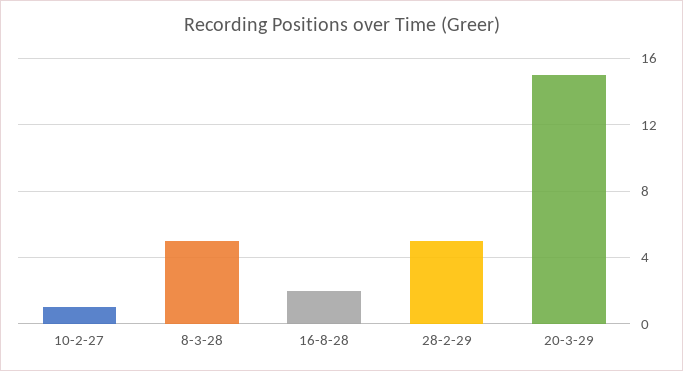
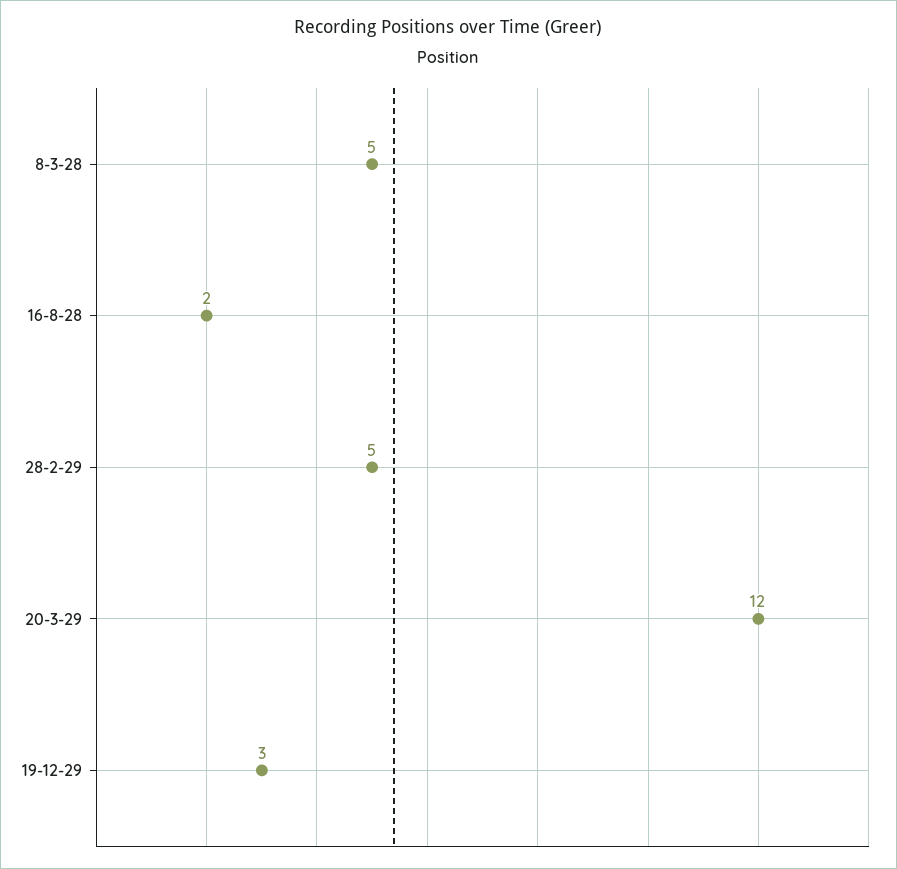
10-2-27: 1 -> none
20-3-29: 15 -> 12
19-12-29: none -> 3

